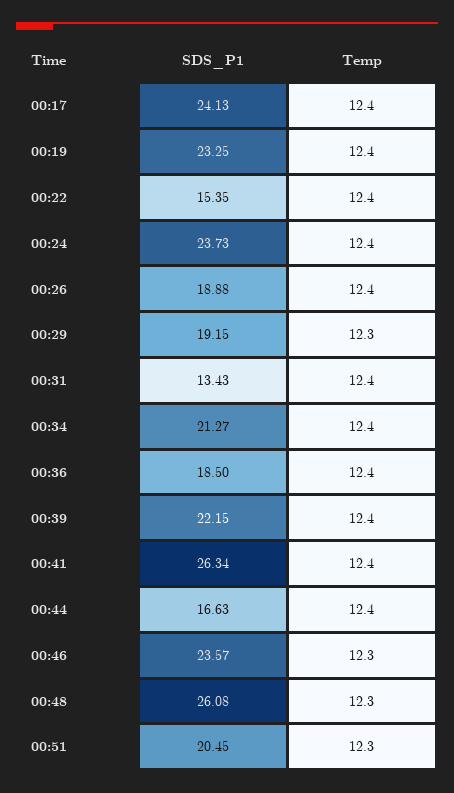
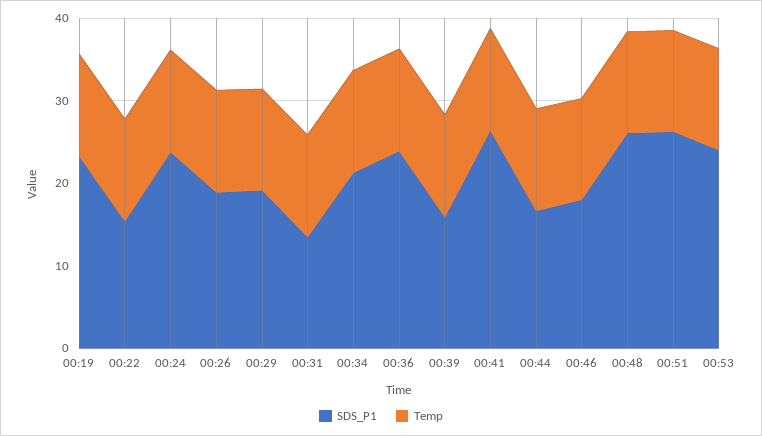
SDS_P1, 00:17: 24.13 -> none
Temp, 00:17: 12.4 -> none
SDS_P1, 00:36: 18.5 -> 24
SDS_P1, 00:39: 22.15 -> 16
SDS_P1, 00:46: 23.57 -> 18
SDS_P1, 00:51: 20.45 -> 26
SDS_P1, 00:53: none -> 24
Temp, 00:53: none -> 12

